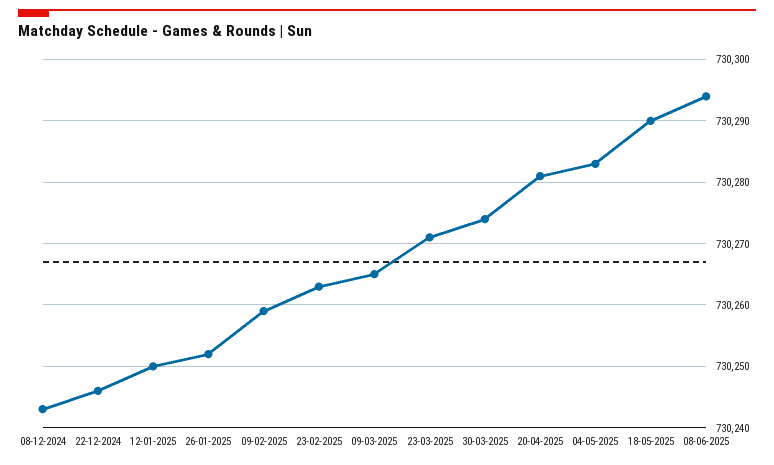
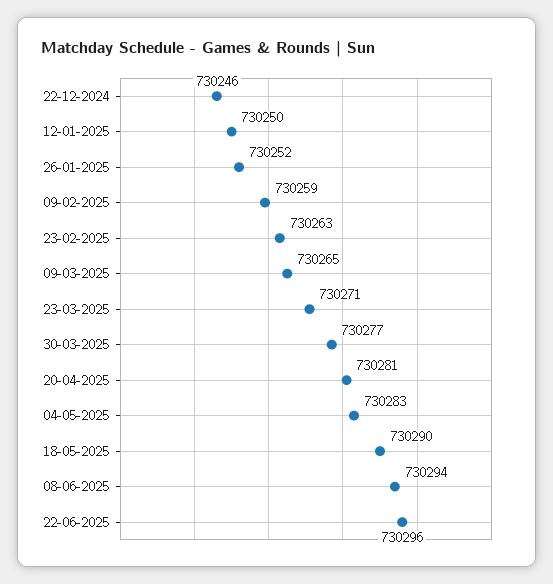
08-12-2024: 730243 -> none
30-03-2025: 730274 -> 730277
22-06-2025: none -> 730296

